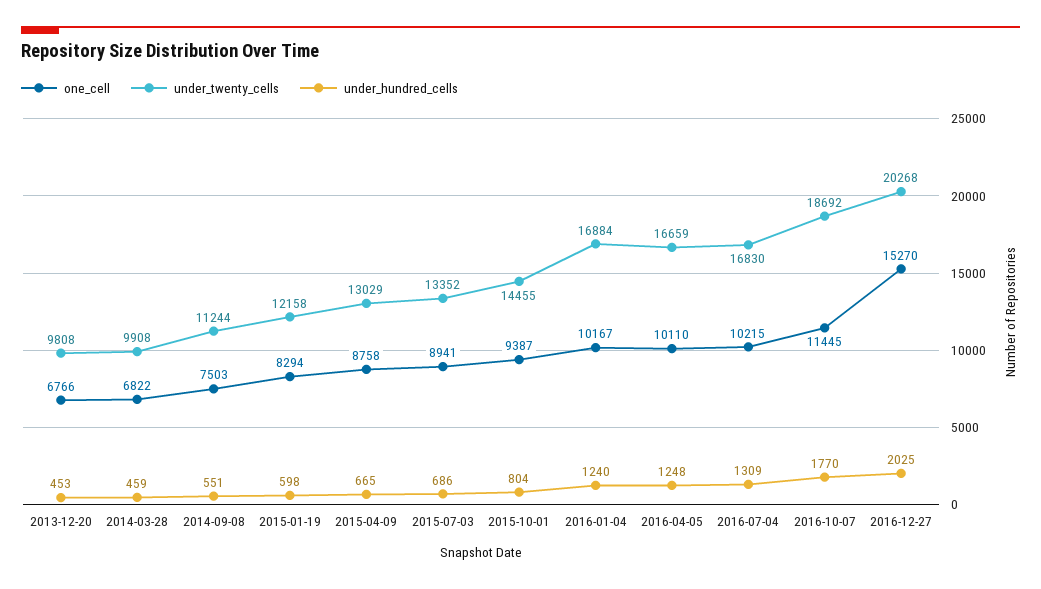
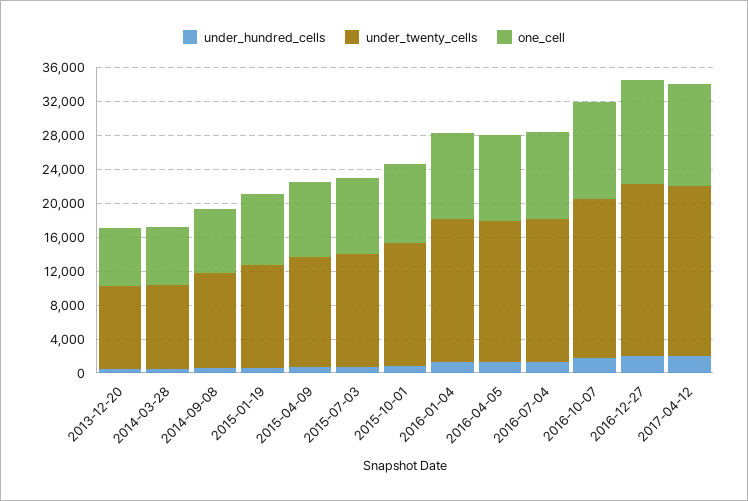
one_cell, 2016-12-27: 15270 -> 12000
under_hundred_cells, 2017-04-12: none -> 2000
under_twenty_cells, 2017-04-12: none -> 20000
one_cell, 2017-04-12: none -> 12000

